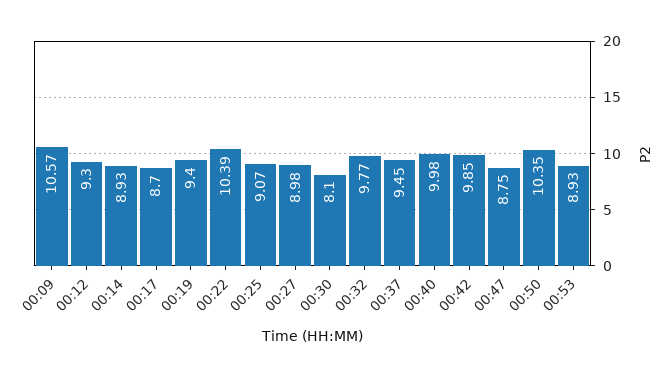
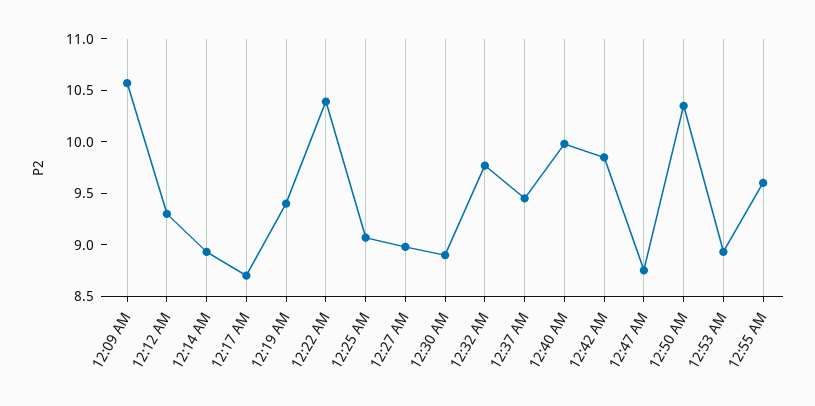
00:30: 8.1 -> 8.9
12:55 AM: none -> 9.6

